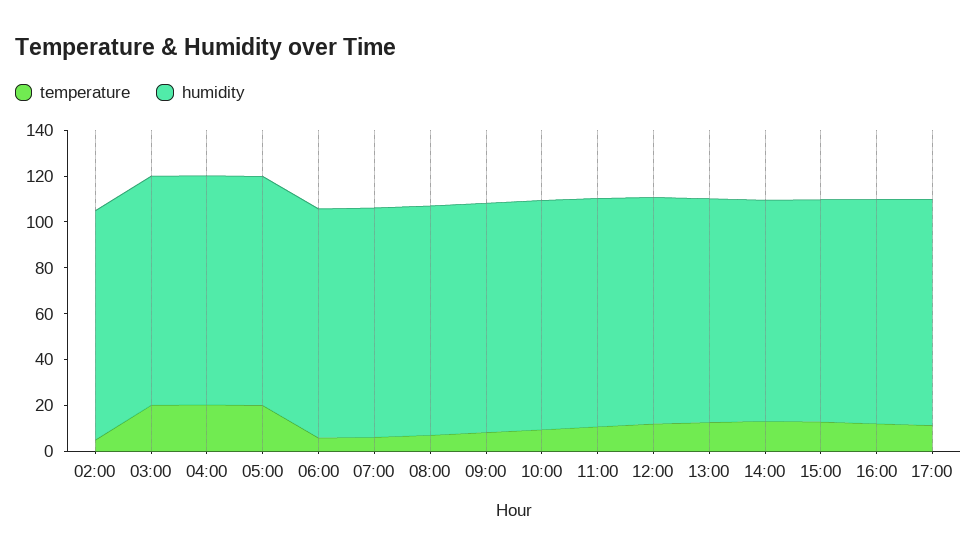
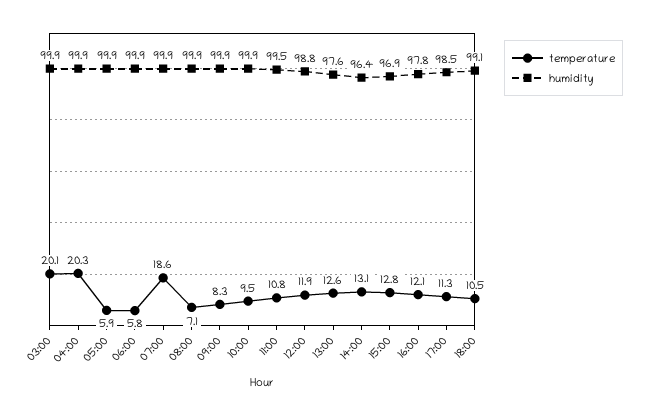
temperature, 02:00: 5 -> none
humidity, 02:00: 100 -> none
temperature, 05:00: 20 -> 5.9
temperature, 07:00: 5 -> 18.6
temperature, 18:00: none -> 10.5
humidity, 18:00: none -> 99.1

